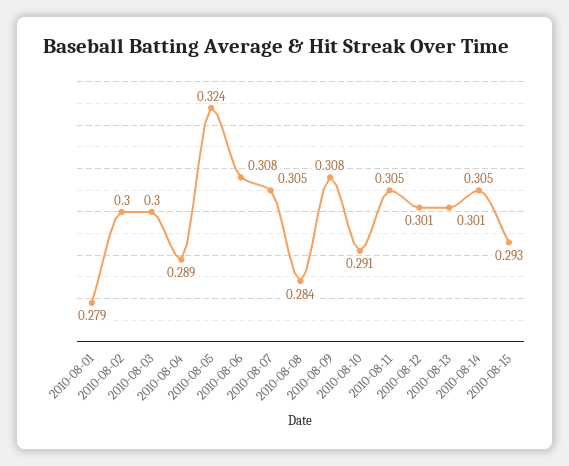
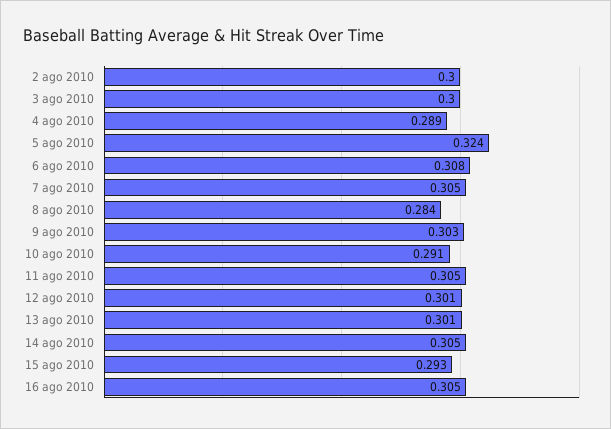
2010-08-01: 0.279 -> none
2010-08-09: 0.308 -> 0.303
16 ago 2010: none -> 0.305

